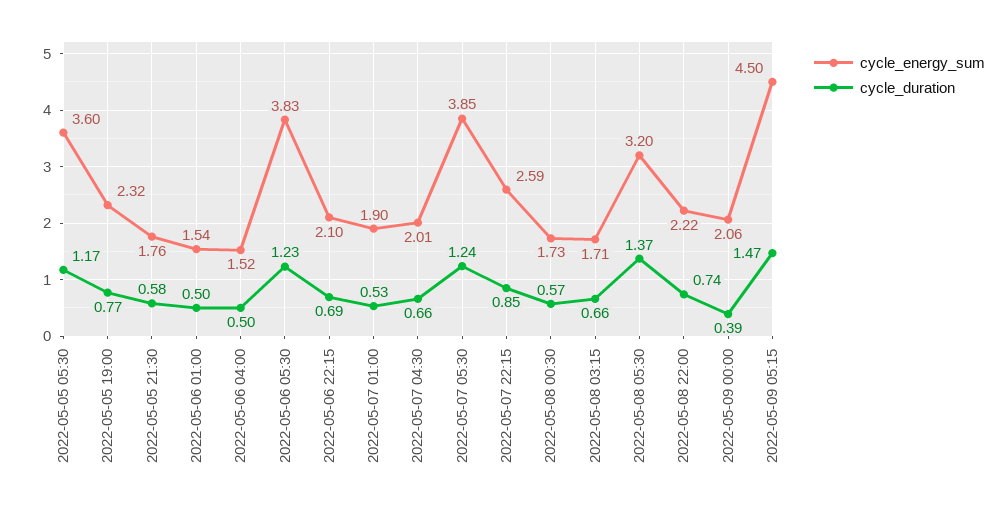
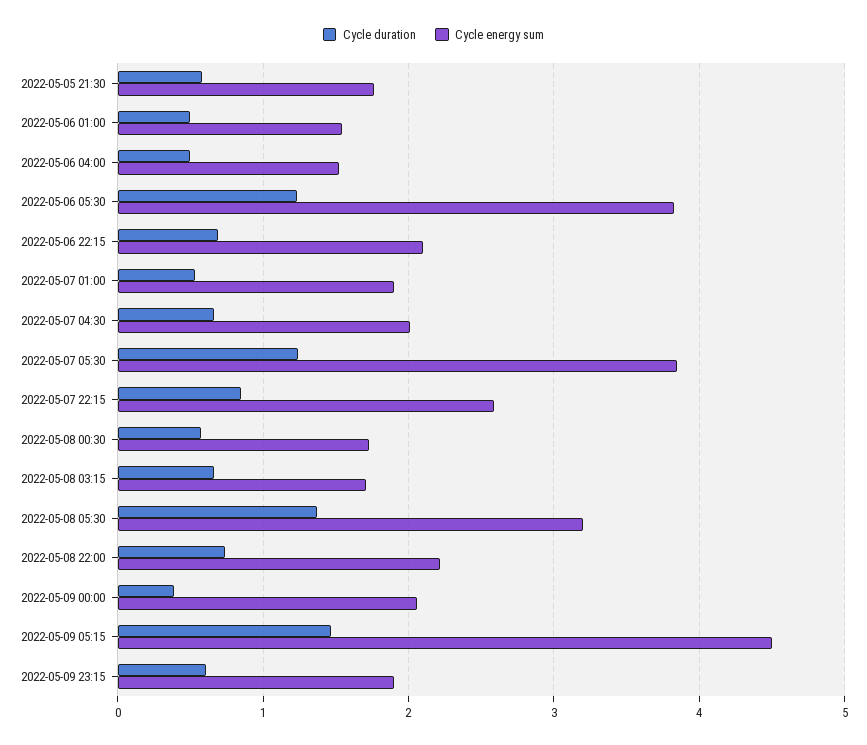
cycle_energy_sum, 2022-05-05 05:30: 3.6 -> none
cycle_duration, 2022-05-05 05:30: 1.17 -> none
cycle_energy_sum, 2022-05-05 19:00: 2.32 -> none
cycle_duration, 2022-05-05 19:00: 0.77 -> none
cycle_duration, 2022-05-09 23:15: none -> 0.6
cycle_energy_sum, 2022-05-09 23:15: none -> 1.9

